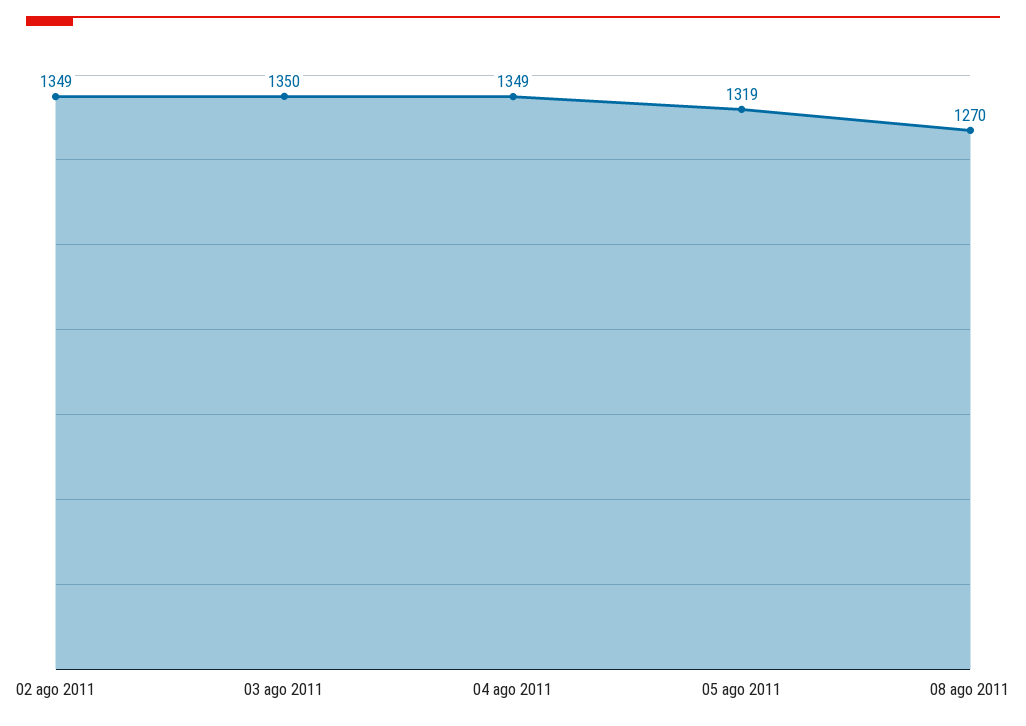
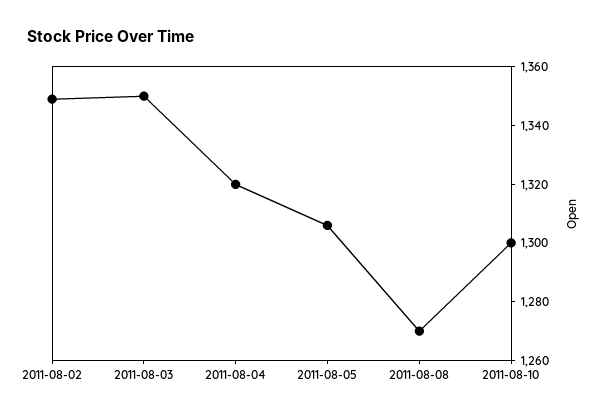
04 ago 2011: 1349 -> 1320
05 ago 2011: 1319 -> 1305
2011-08-10: none -> 1300

